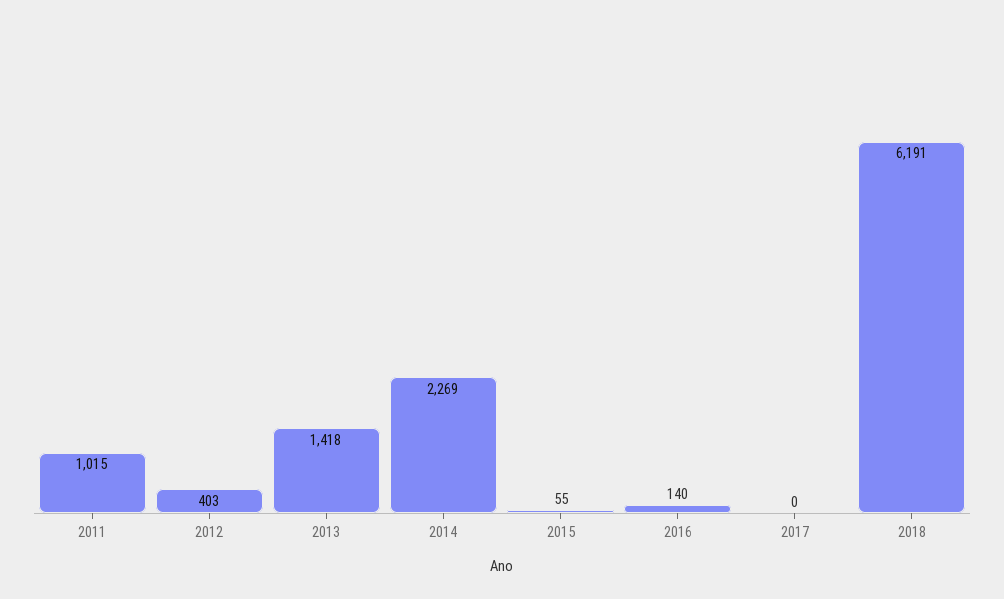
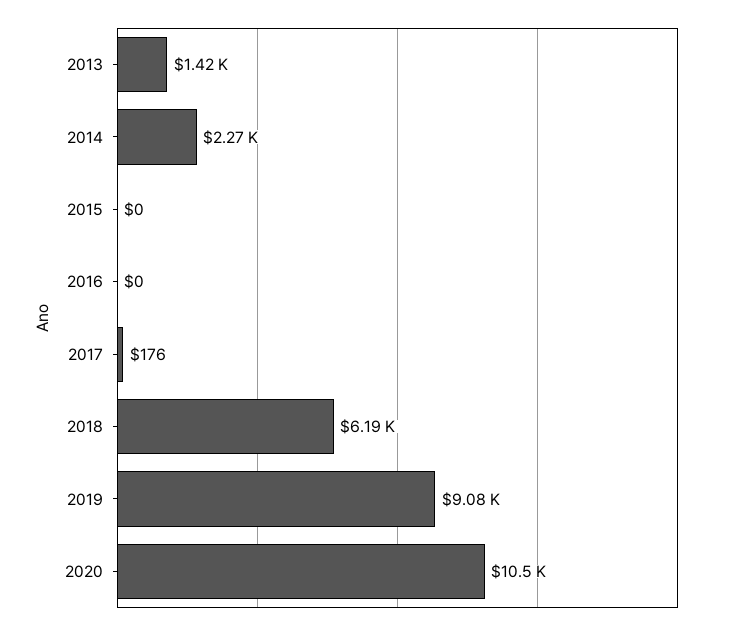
2011: 1015 -> none
2012: 403 -> none
2015: 55 -> 0
2016: 140 -> 0
2017: 0 -> 176
2019: none -> 9080
2020: none -> 10500

